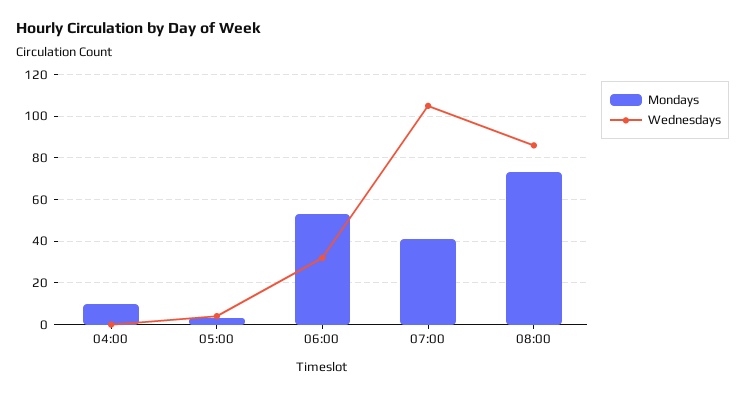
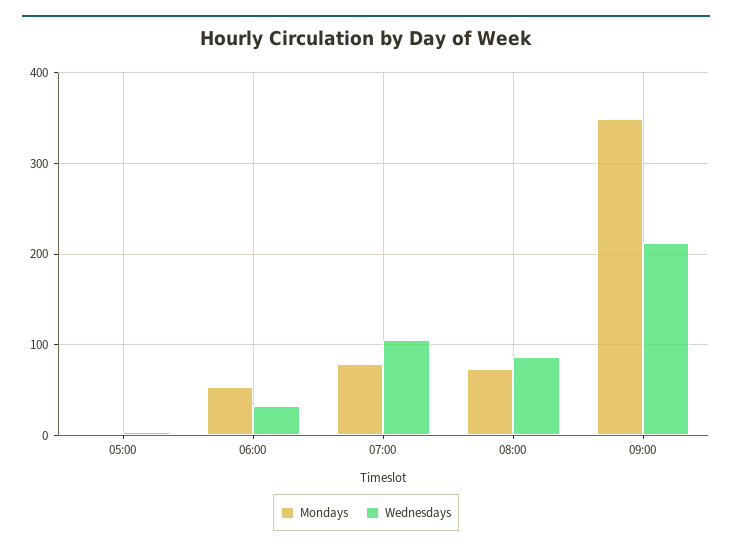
Mondays, 04:00: 10 -> none
Wednesdays, 04:00: 0 -> none
Mondays, 07:00: 40 -> 80
Mondays, 09:00: none -> 350
Wednesdays, 09:00: none -> 210

